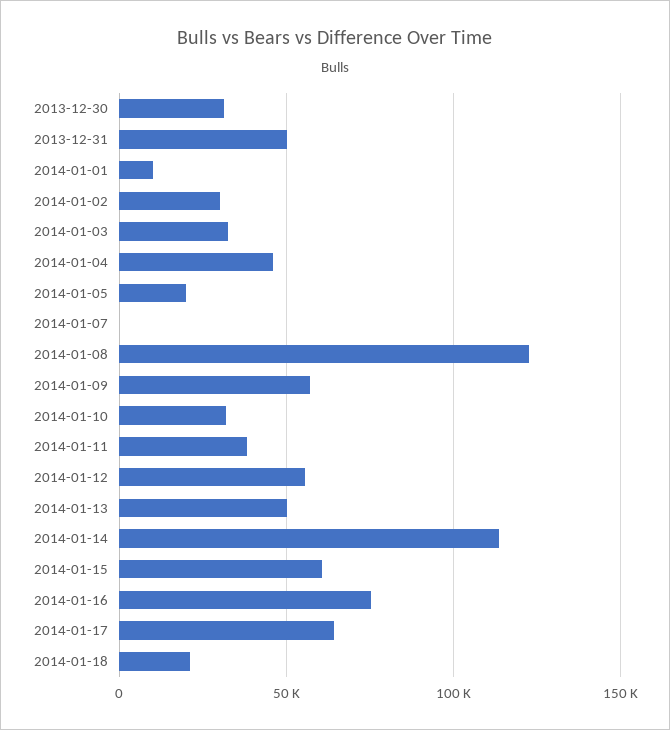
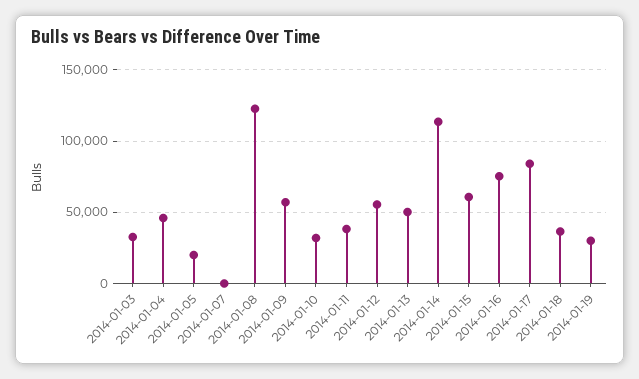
2013-12-30: 30000 -> none
2013-12-31: 50000 -> none
2014-01-01: 10000 -> none
2014-01-02: 30000 -> none
2014-01-17: 65000 -> 85000
2014-01-18: 20000 -> 35000
2014-01-19: none -> 30000

